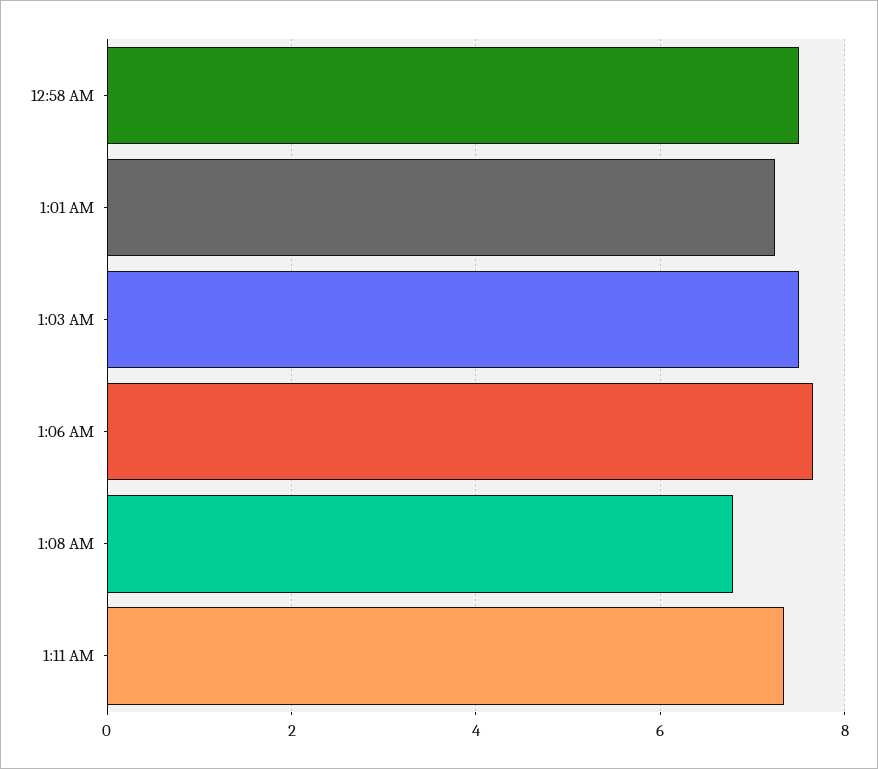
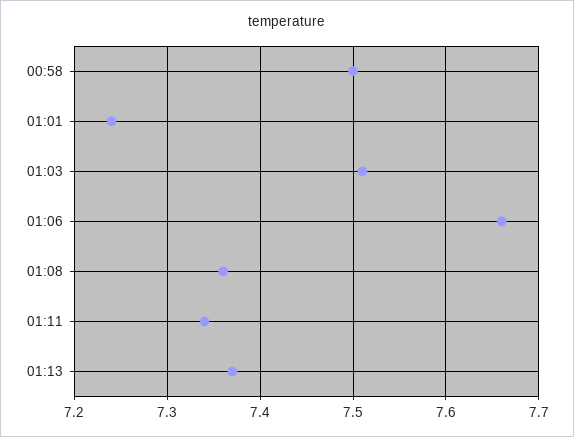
1:08 AM: 6.8 -> 7.36
01:13: none -> 7.37

